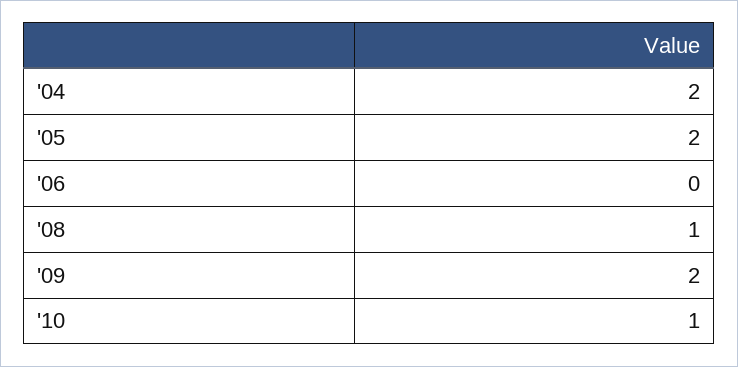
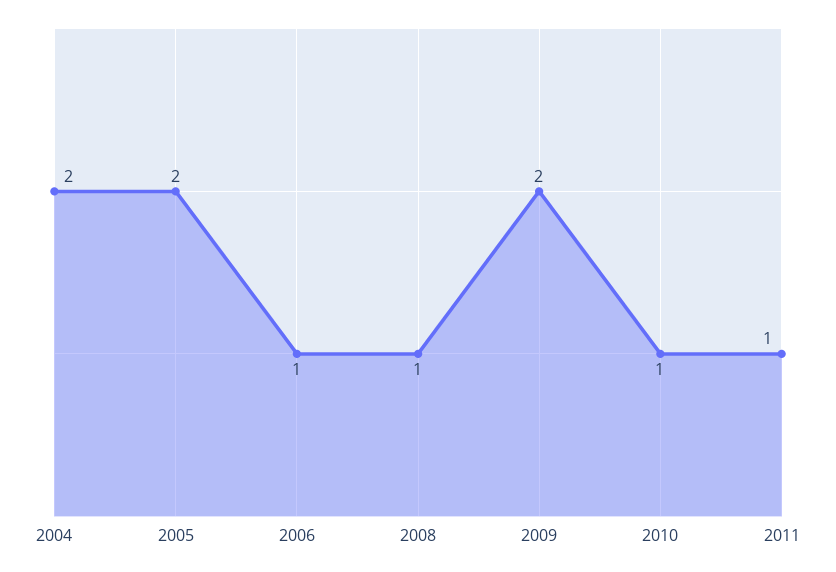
'06: 0 -> 1
2011: none -> 1

